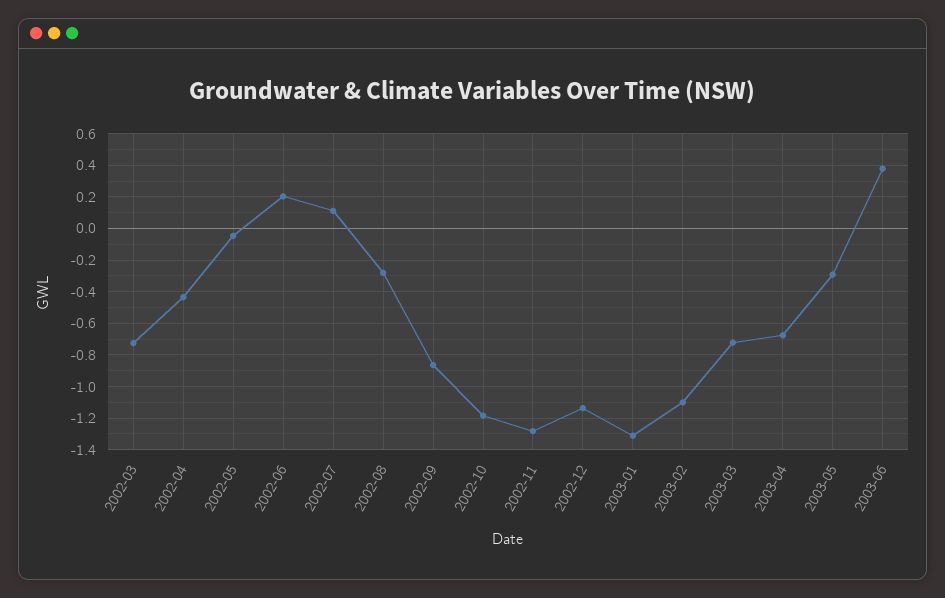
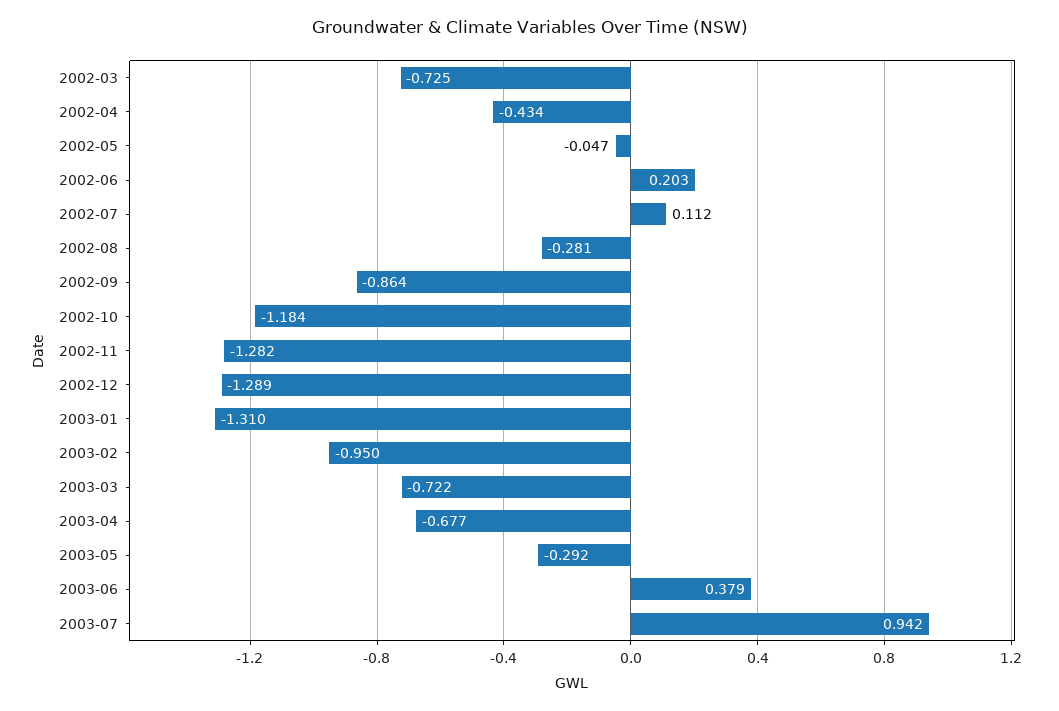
2002-12: -1.15 -> -1.289
2003-02: -1.1 -> -0.95
2003-07: none -> 0.942

